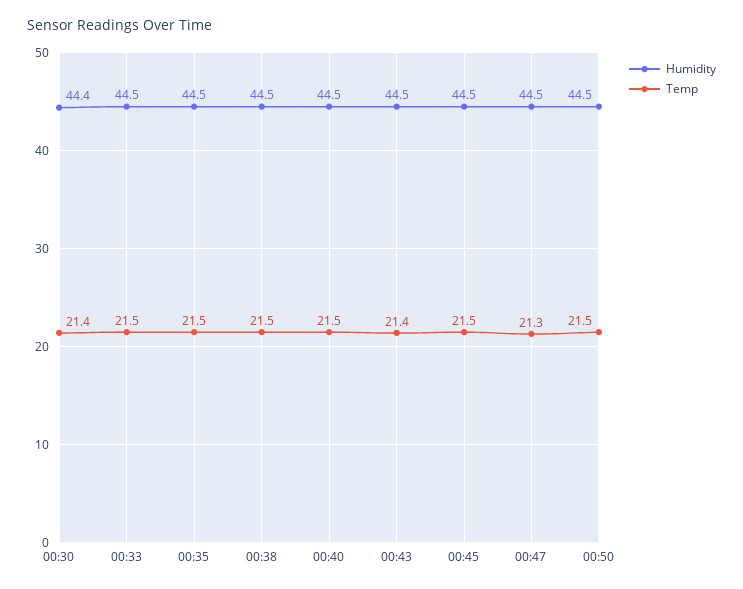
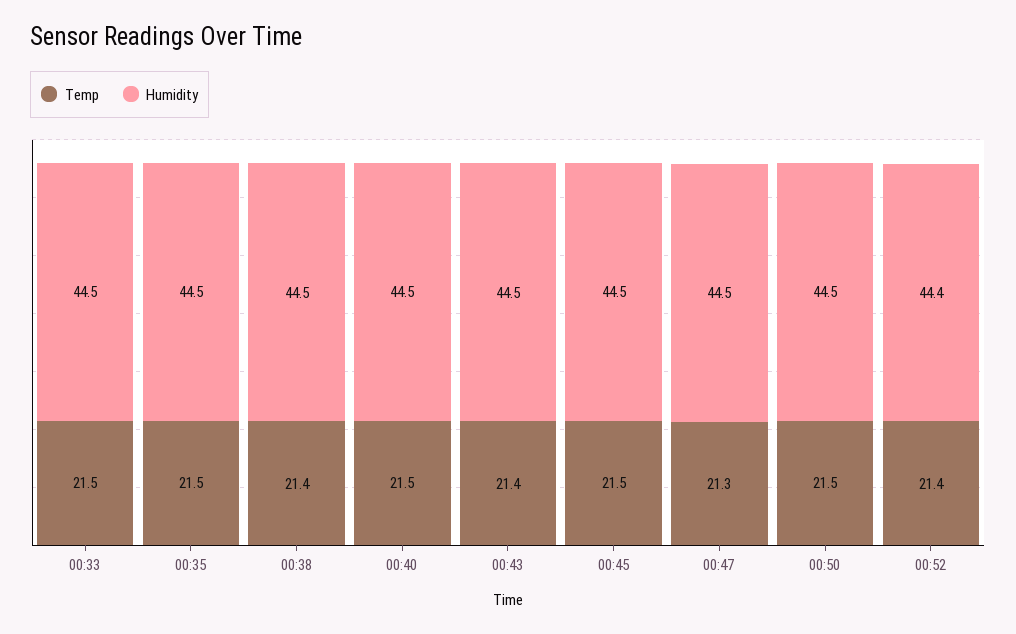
Humidity, 00:30: 44.4 -> none
Temp, 00:30: 21.4 -> none
Temp, 00:38: 21.5 -> 21.4
Temp, 00:52: none -> 21.4
Humidity, 00:52: none -> 44.4

